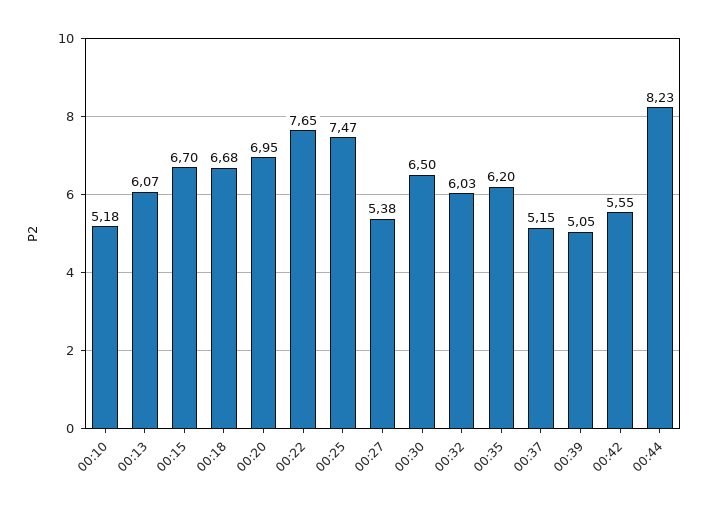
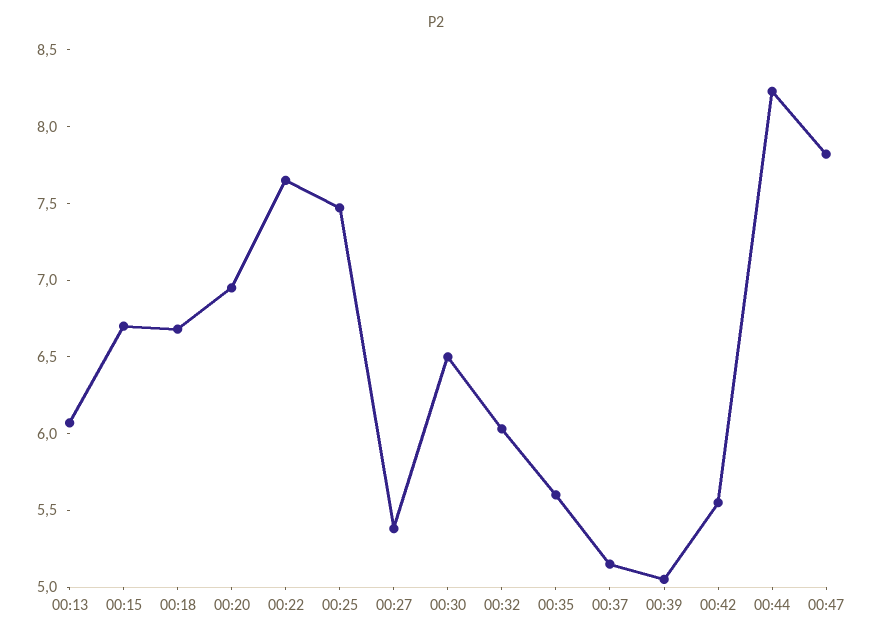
00:10: 5.18 -> none
00:35: 6.2 -> 5.6
00:47: none -> 7.8

